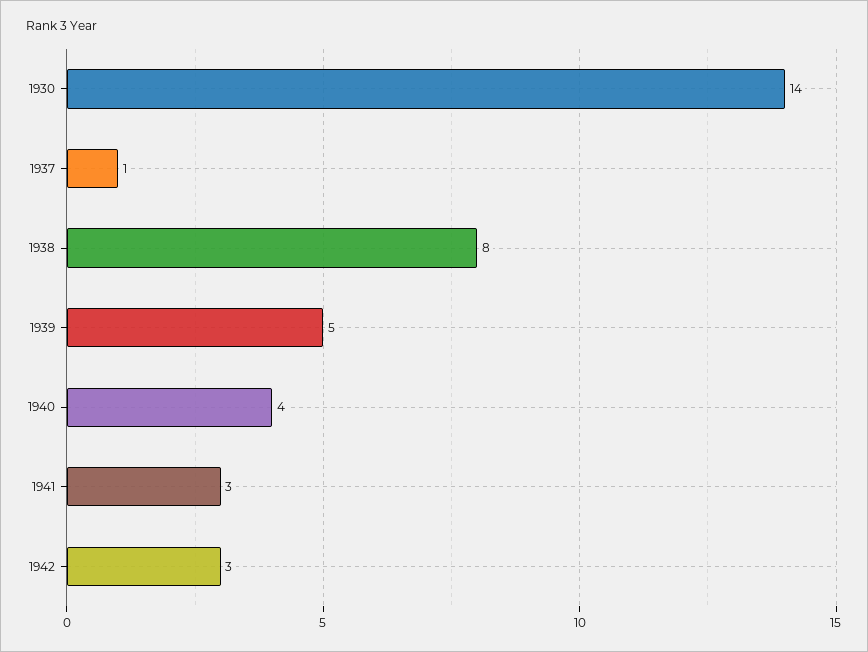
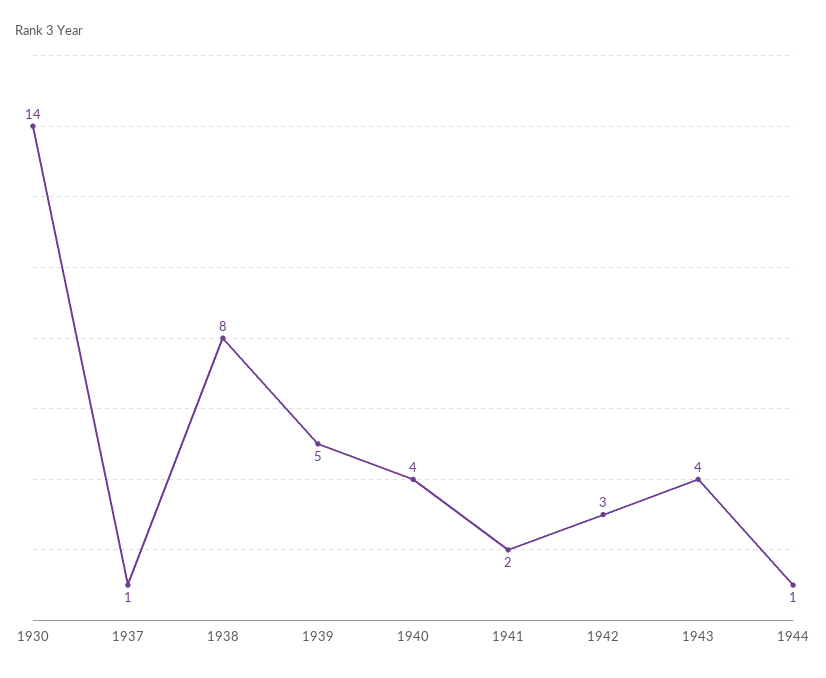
1941: 3 -> 2
1943: none -> 4
1944: none -> 1

